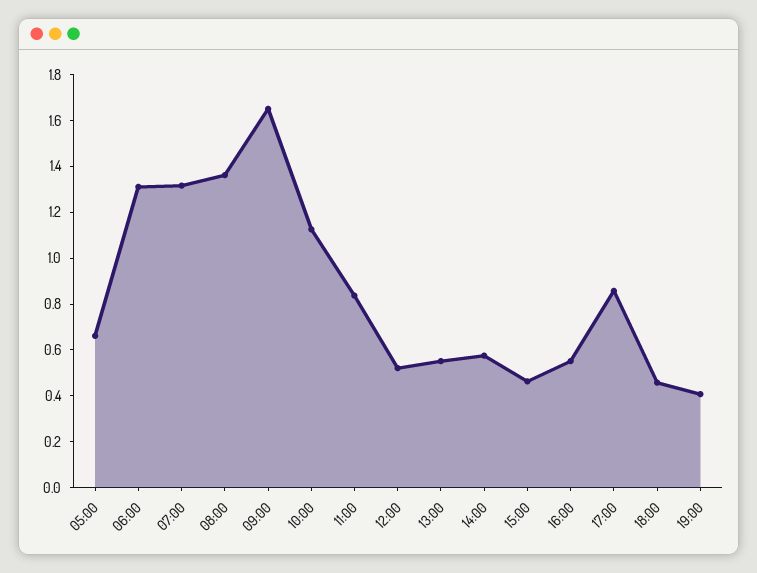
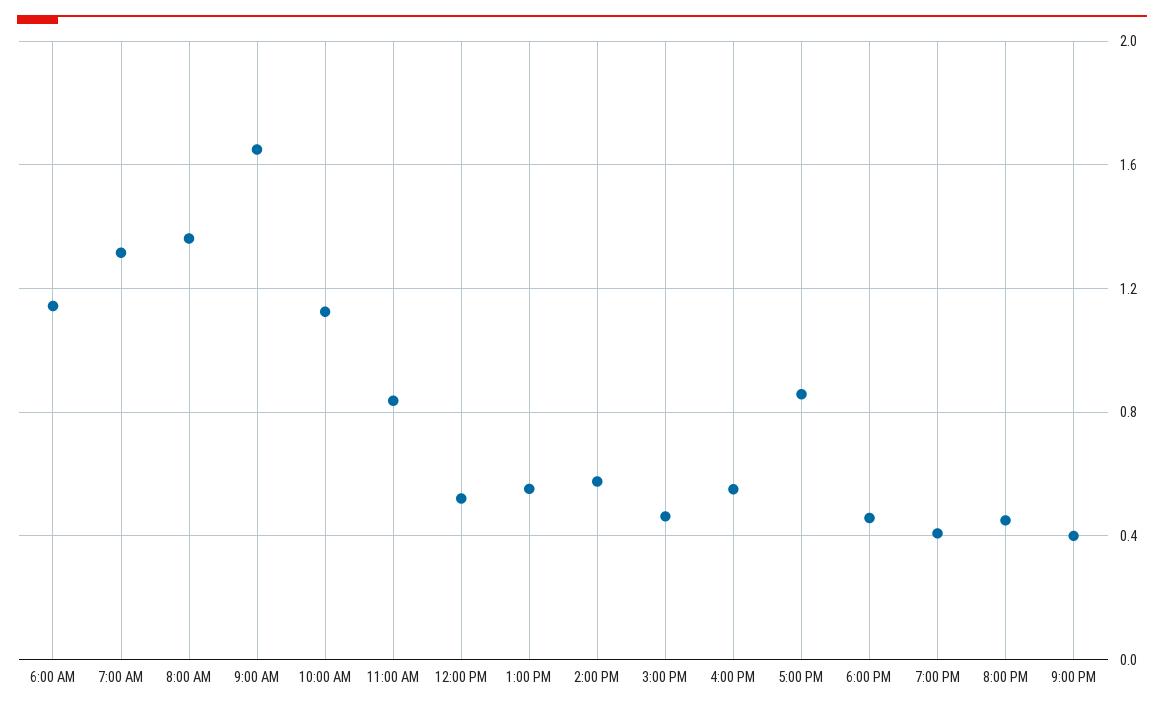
05:00: 0.65 -> none
06:00: 1.3 -> 1.15
8:00 PM: none -> 0.45
9:00 PM: none -> 0.4

